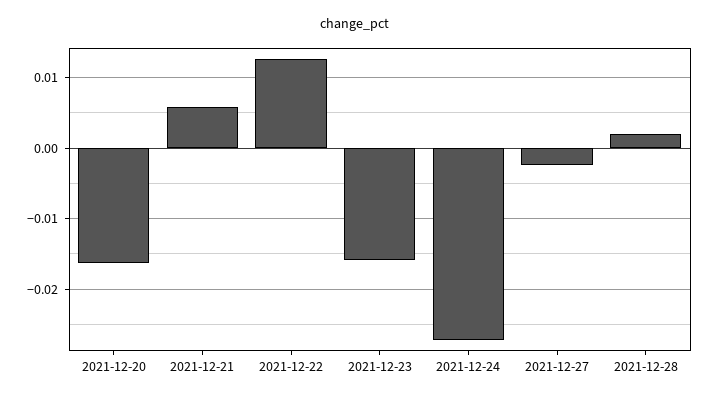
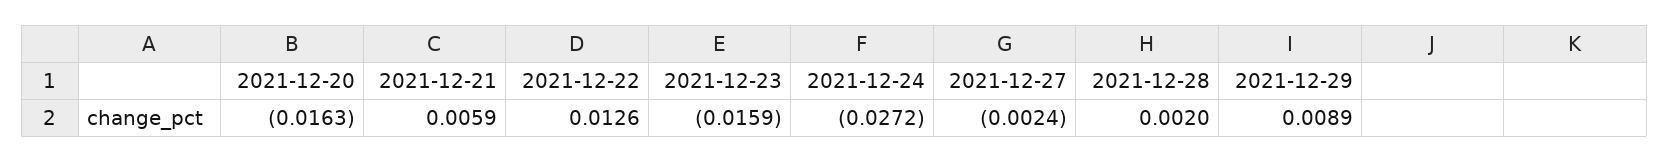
2021-12-29: none -> 0.0089

